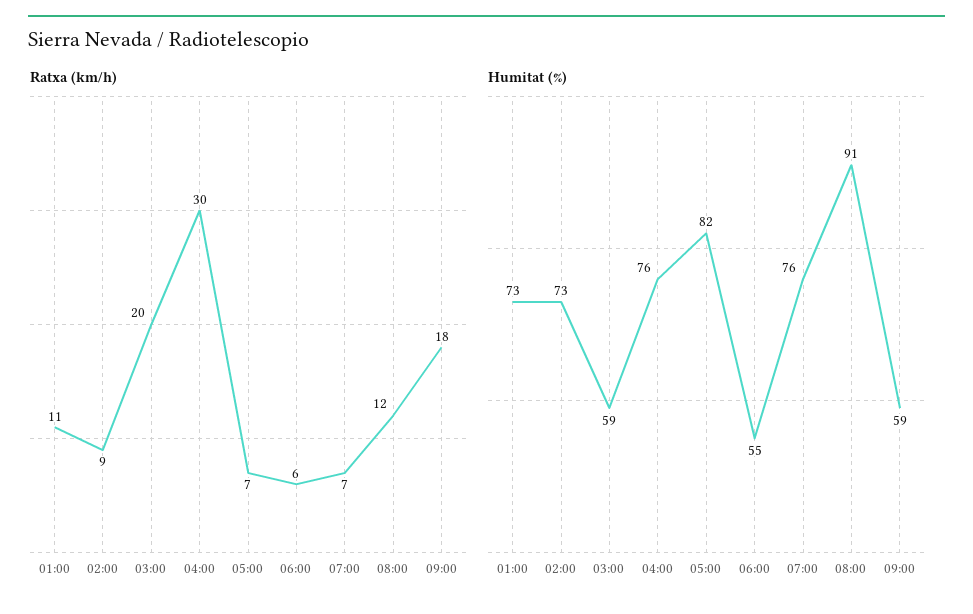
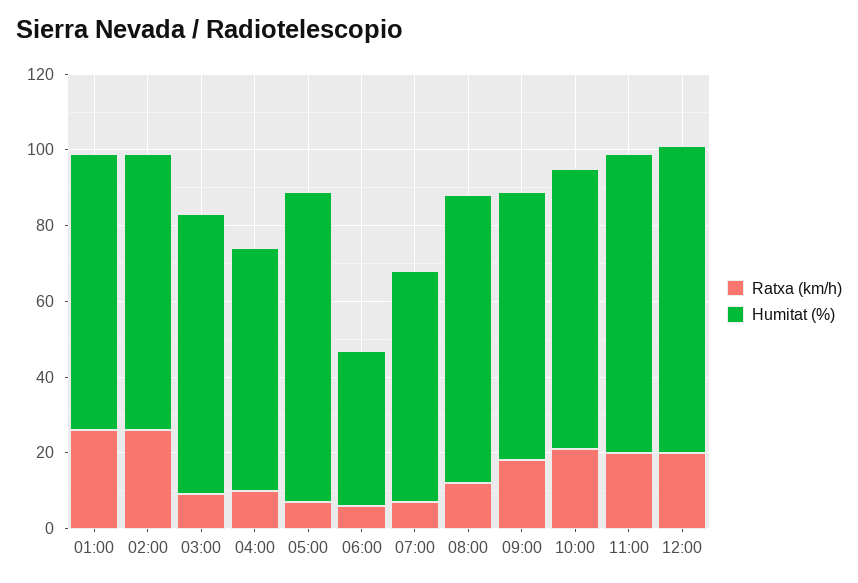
Ratxa (km/h), 01:00: 11 -> 25
Ratxa (km/h), 02:00: 9 -> 25
Ratxa (km/h), 03:00: 20 -> 10
Ratxa (km/h), 04:00: 30 -> 10
Humitat (%), 03:00: 59 -> 75
Humitat (%), 04:00: 76 -> 65
Humitat (%), 06:00: 55 -> 40
Humitat (%), 07:00: 76 -> 60
Humitat (%), 08:00: 91 -> 75
Humitat (%), 09:00: 59 -> 70
Ratxa (km/h), 10:00: none -> 20
Humitat (%), 10:00: none -> 75
Ratxa (km/h), 11:00: none -> 20
Humitat (%), 11:00: none -> 80
Ratxa (km/h), 12:00: none -> 20
Humitat (%), 12:00: none -> 80

